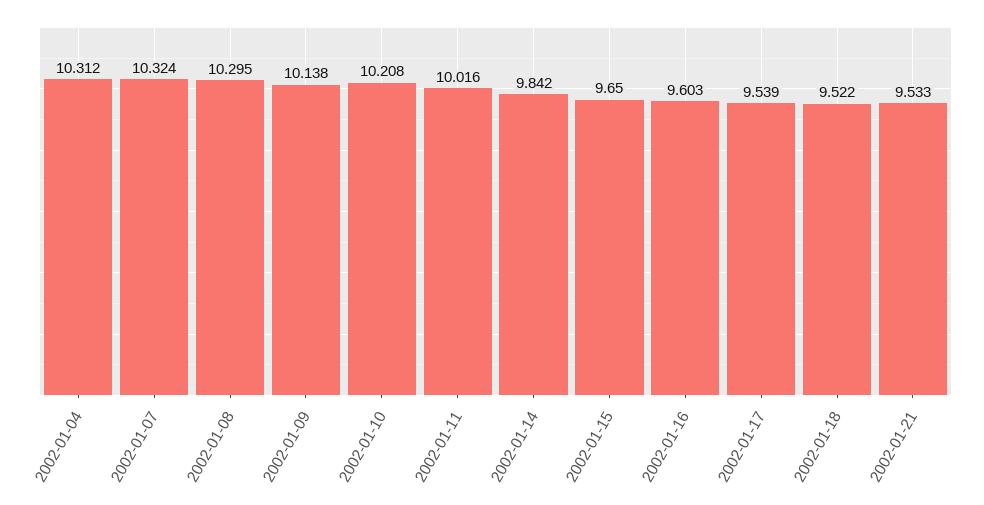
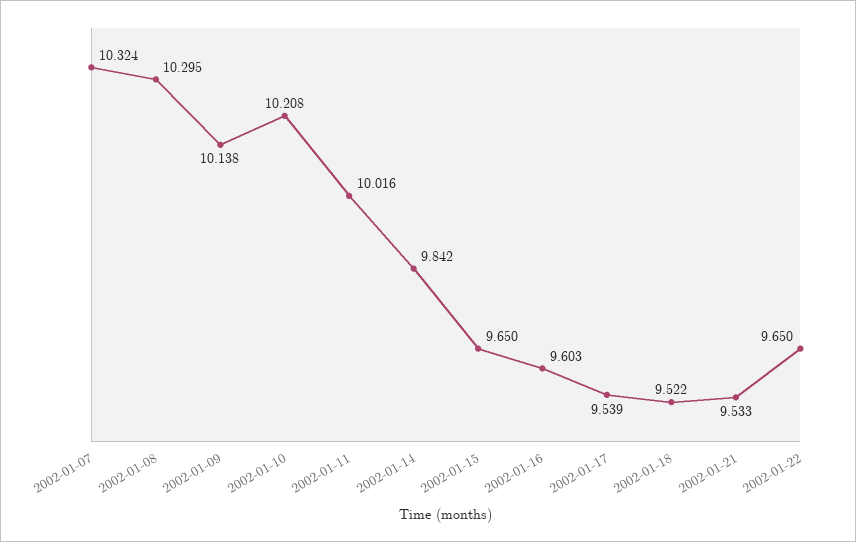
2002-01-04: 10.312 -> none
2002-01-22: none -> 9.65

